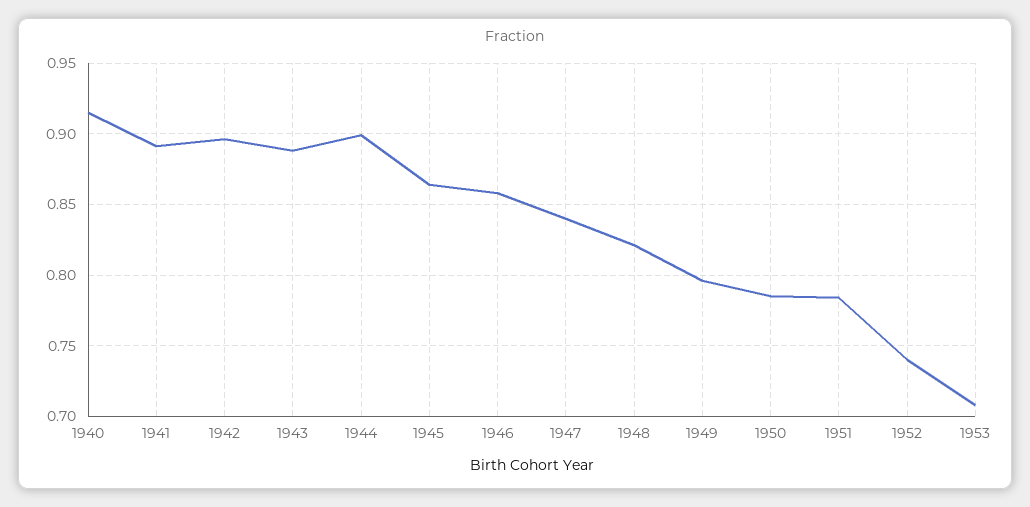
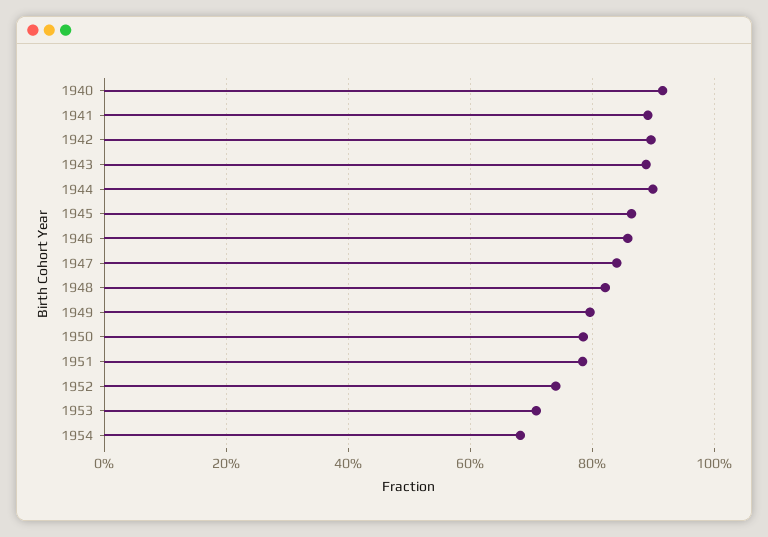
1954: none -> 0.68

